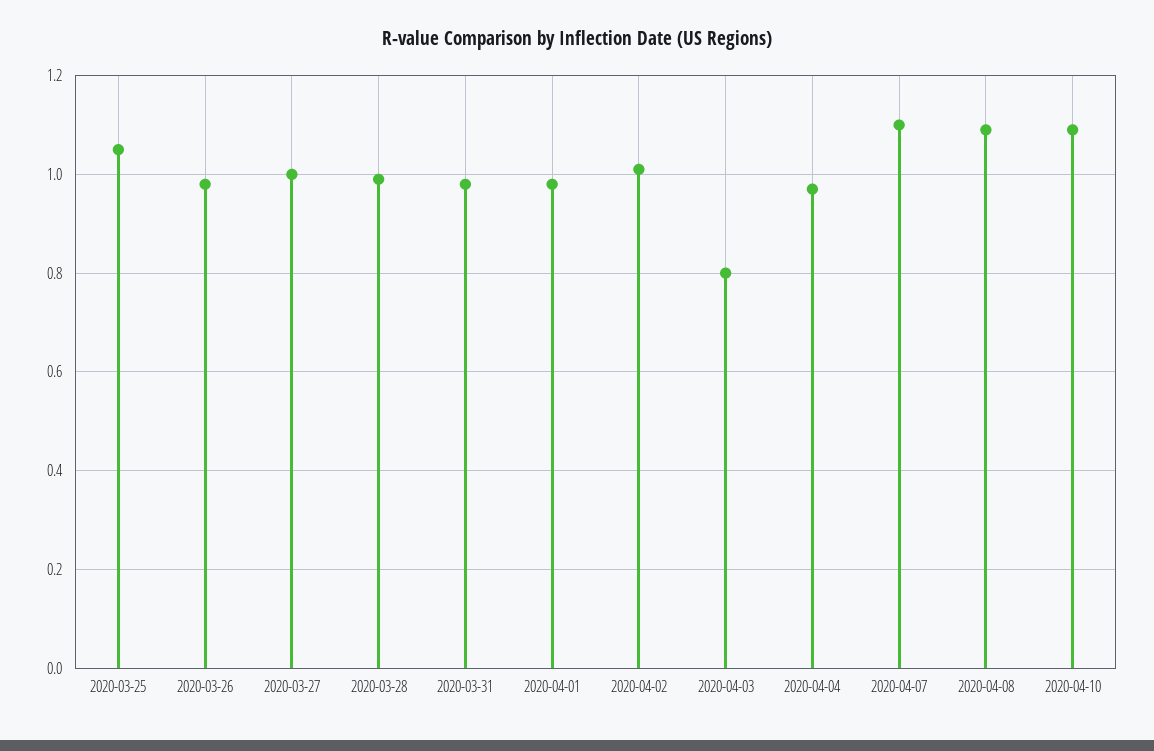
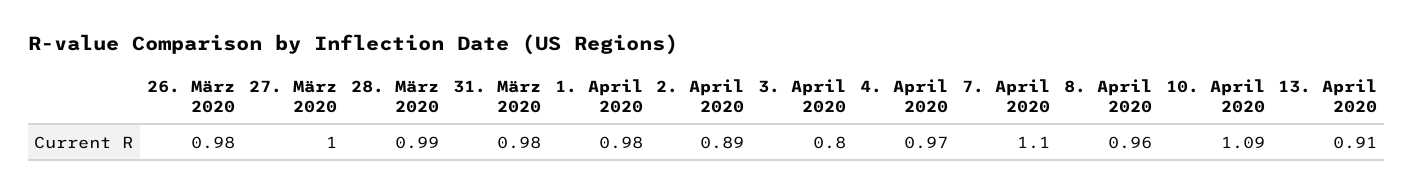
2020-03-25: 1.05 -> none
2020-04-02: 1 -> 0.89
2020-04-08: 1.1 -> 0.96
13. April 2020: none -> 0.91

